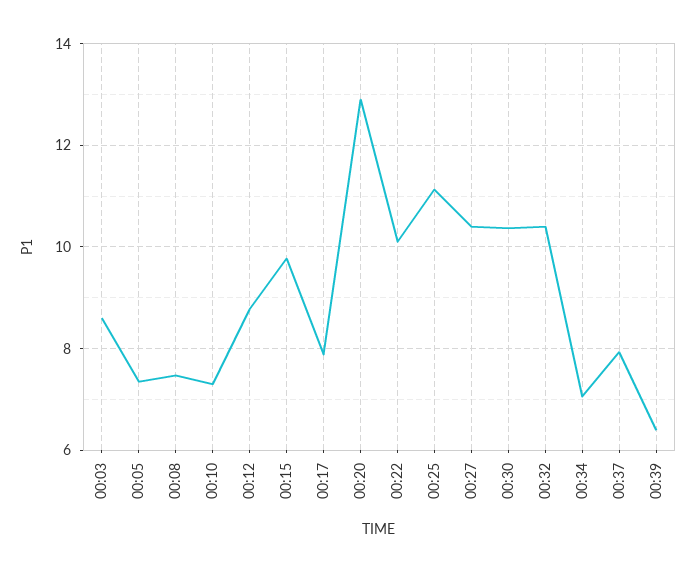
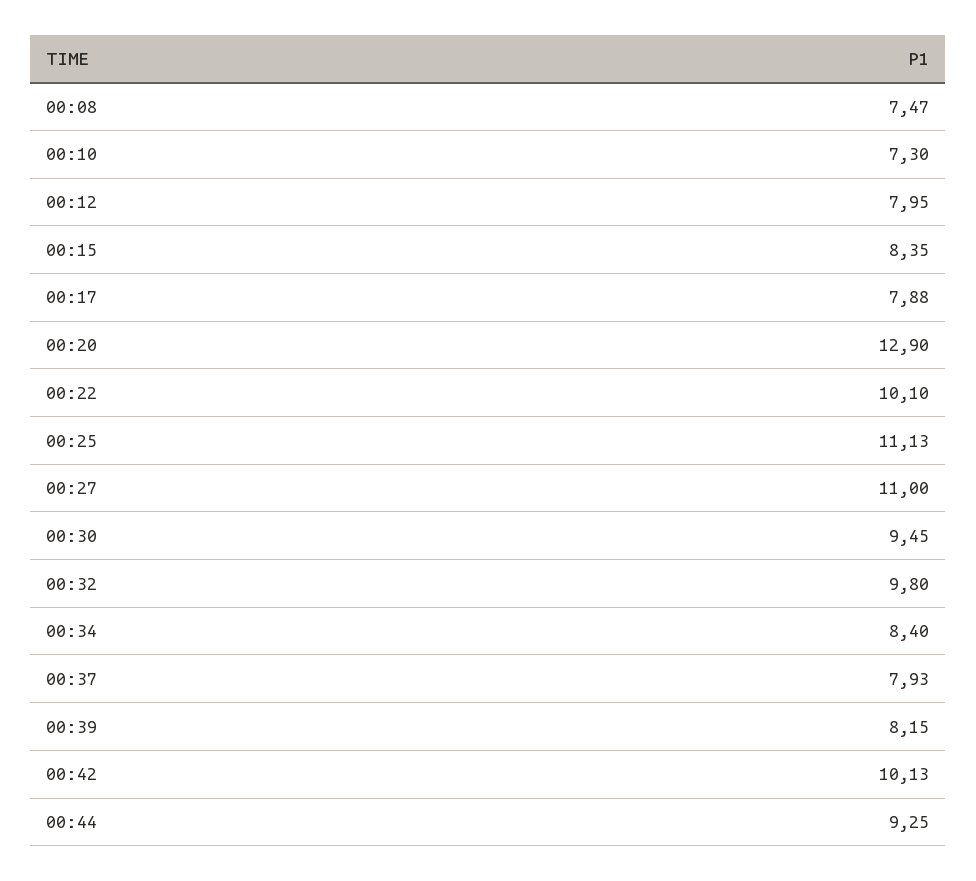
00:03: 8.6 -> none
00:05: 7.4 -> none
00:12: 8.8 -> 7.95
00:15: 9.8 -> 8.35
00:27: 10.4 -> 11
00:30: 10.4 -> 9.45
00:32: 10.4 -> 9.8
00:34: 7 -> 8.4
00:39: 6.4 -> 8.15
00:42: none -> 10.13
00:44: none -> 9.25

